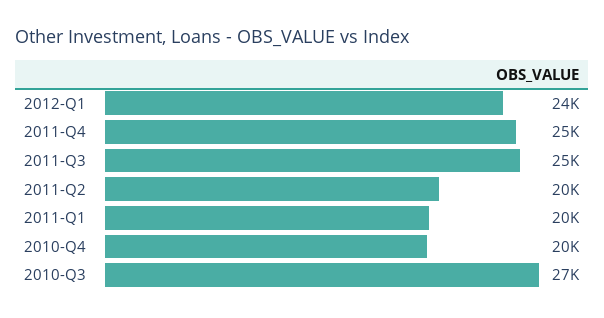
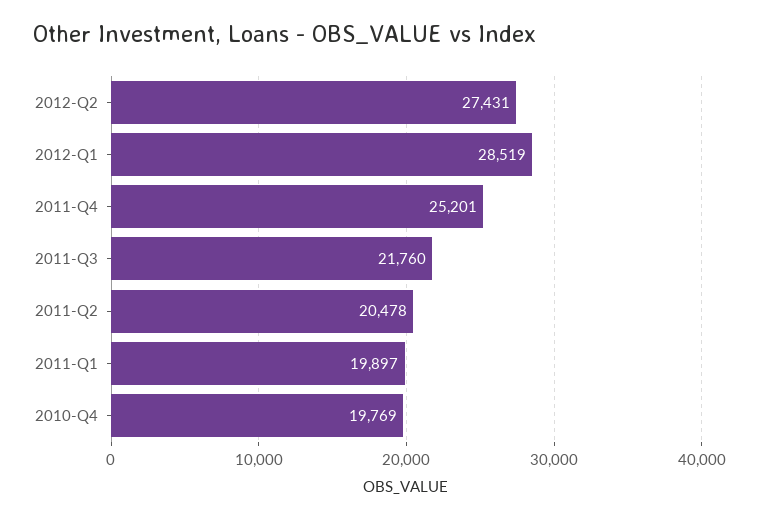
2012-Q1: 24000 -> 28519
2011-Q3: 25000 -> 21760
2010-Q3: 27000 -> none
2012-Q2: none -> 27431

